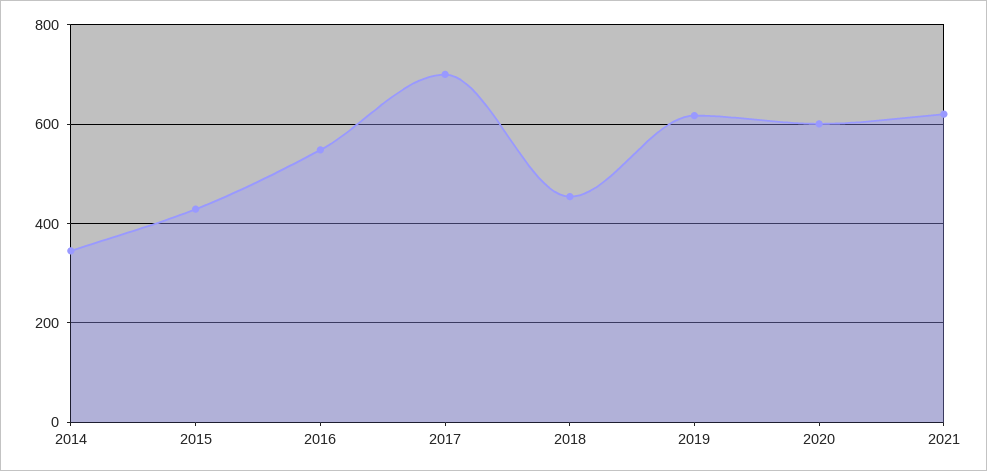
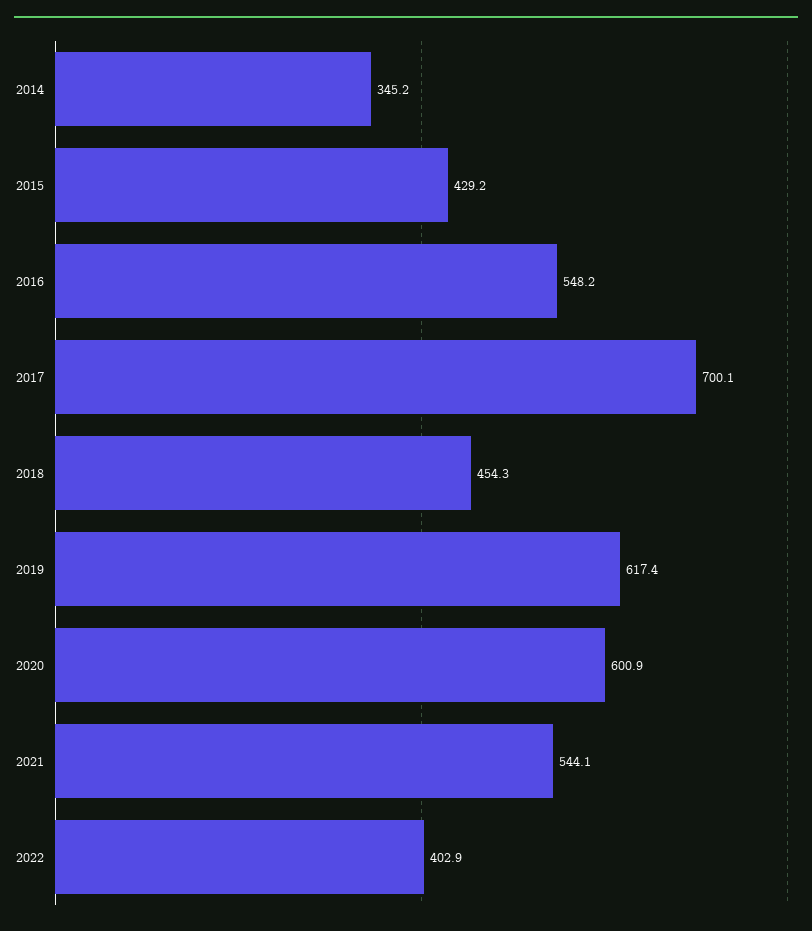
2021: 620 -> 544.1
2022: none -> 402.9

